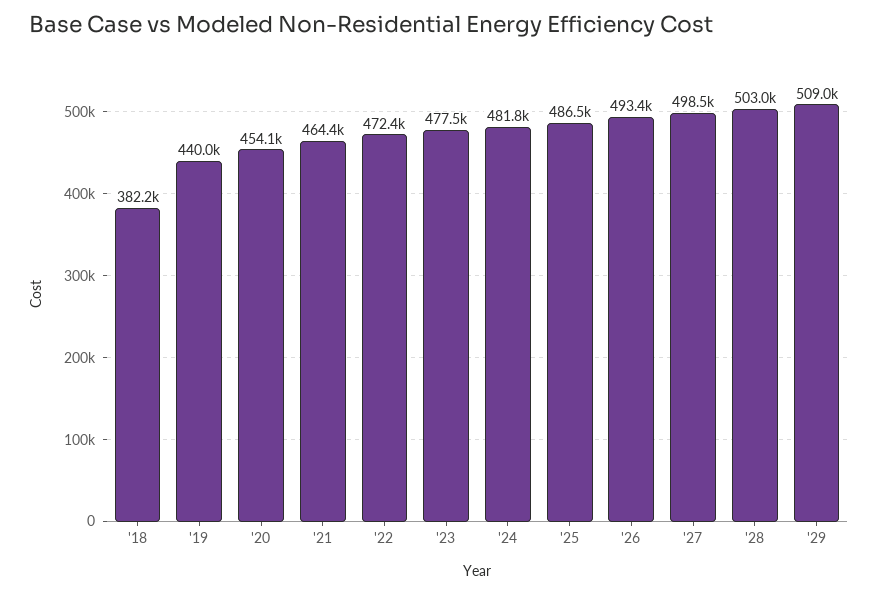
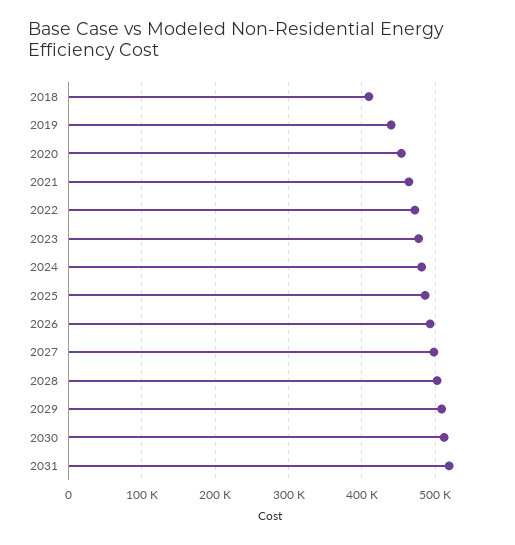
'18: 382200 -> 410000
2030: none -> 510000
2031: none -> 520000

